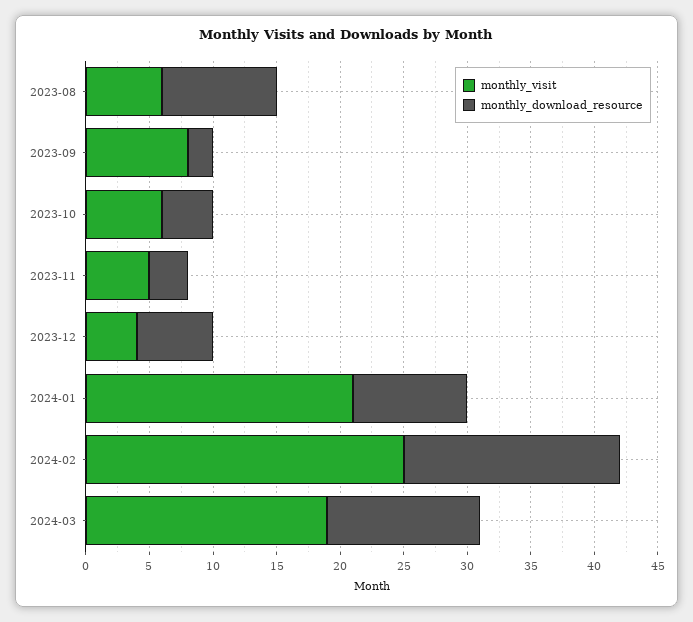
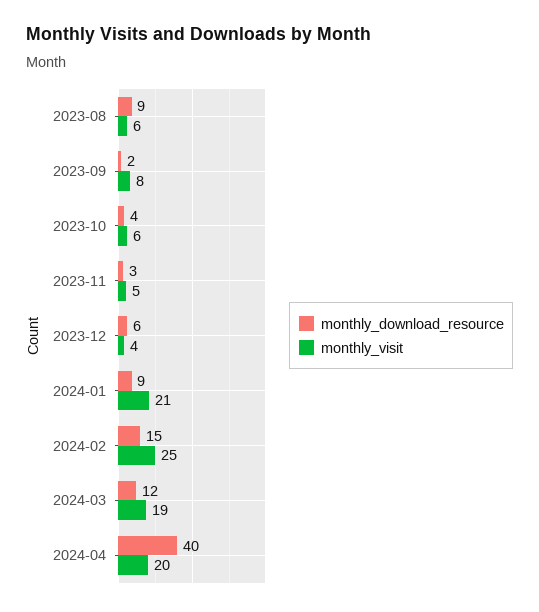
monthly_download_resource, 2024-02: 17 -> 15
monthly_download_resource, 2024-04: none -> 40
monthly_visit, 2024-04: none -> 20

